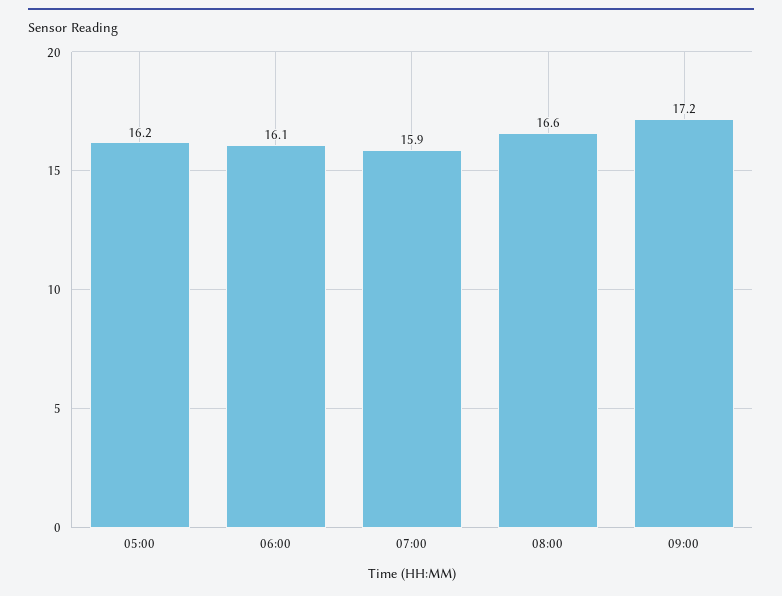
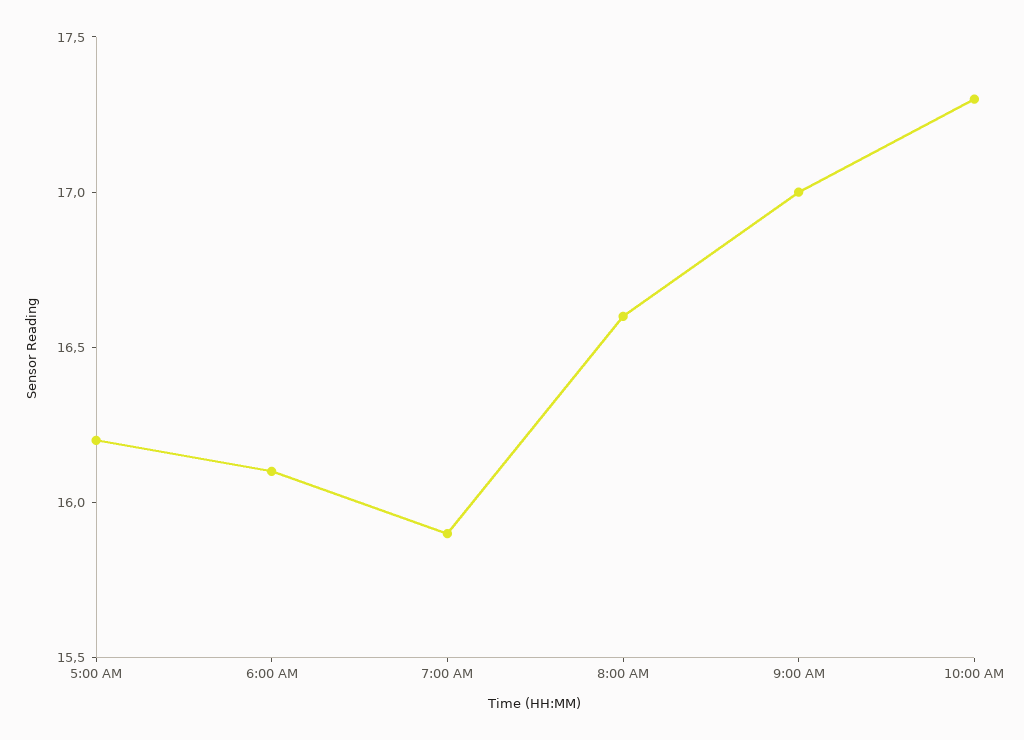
09:00: 17.2 -> 17
10:00 AM: none -> 17.3

